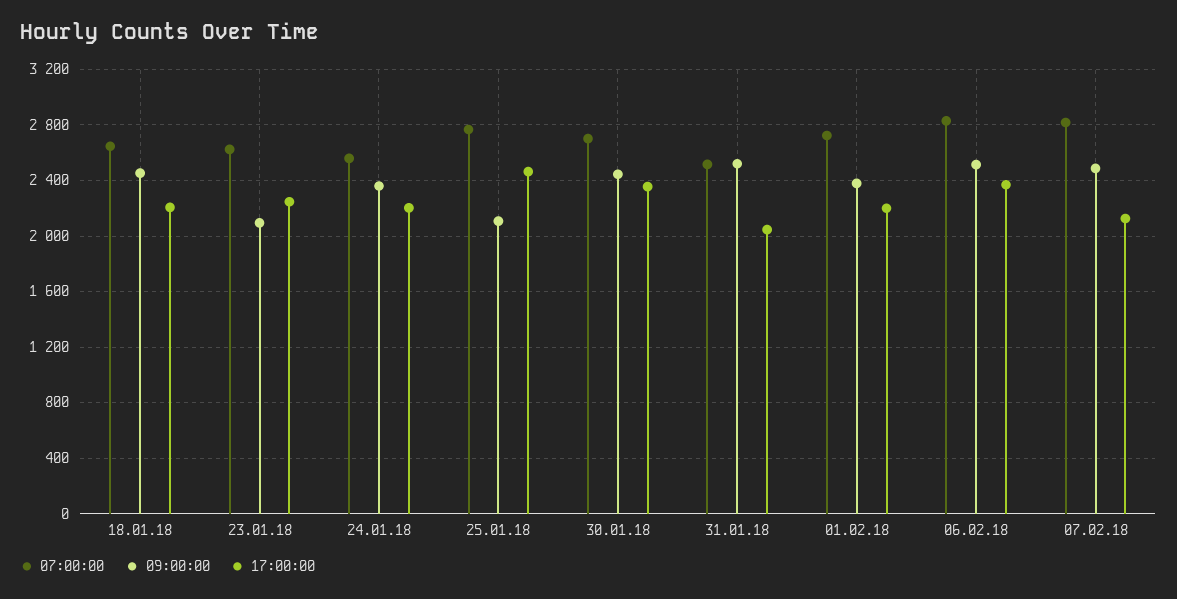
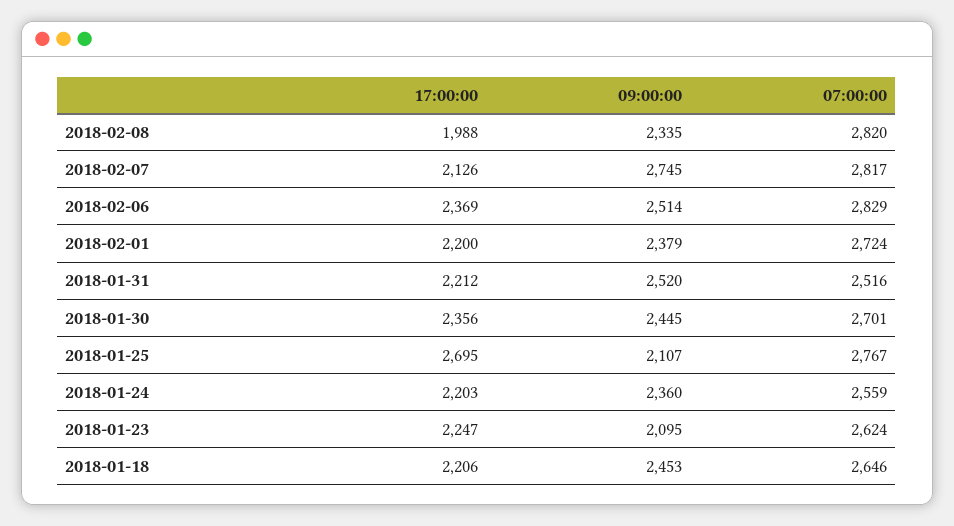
17:00:00, 25.01.18: 2450 -> 2695
17:00:00, 31.01.18: 2050 -> 2212
09:00:00, 07.02.18: 2500 -> 2745
17:00:00, 2018-02-08: none -> 1988
09:00:00, 2018-02-08: none -> 2335
07:00:00, 2018-02-08: none -> 2820

